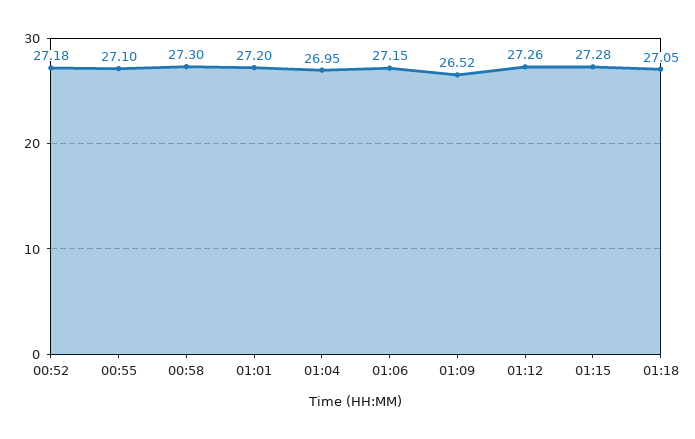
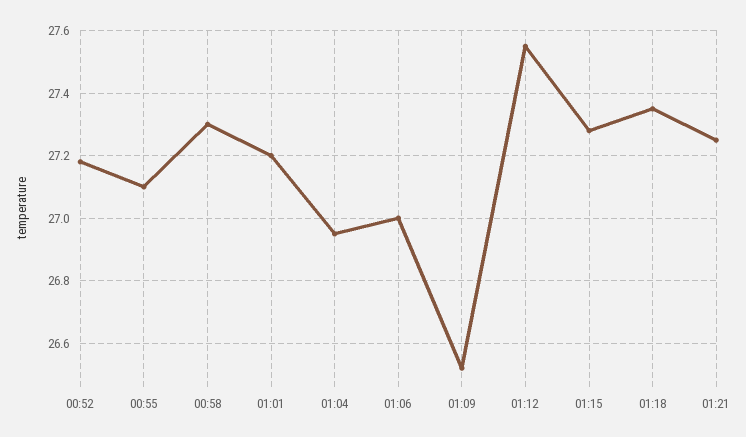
01:06: 27.15 -> 27
01:12: 27.26 -> 27.55
01:18: 27.05 -> 27.35
01:21: none -> 27.25

